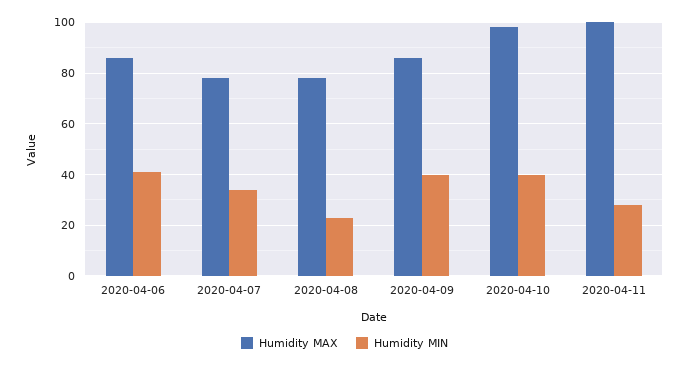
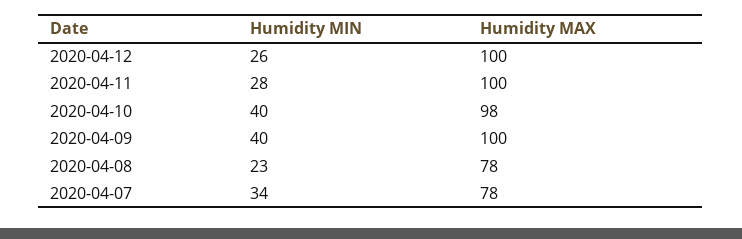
Humidity MAX, 2020-04-06: 85 -> none
Humidity MIN, 2020-04-06: 40 -> none
Humidity MAX, 2020-04-09: 85 -> 100
Humidity MIN, 2020-04-12: none -> 26
Humidity MAX, 2020-04-12: none -> 100

